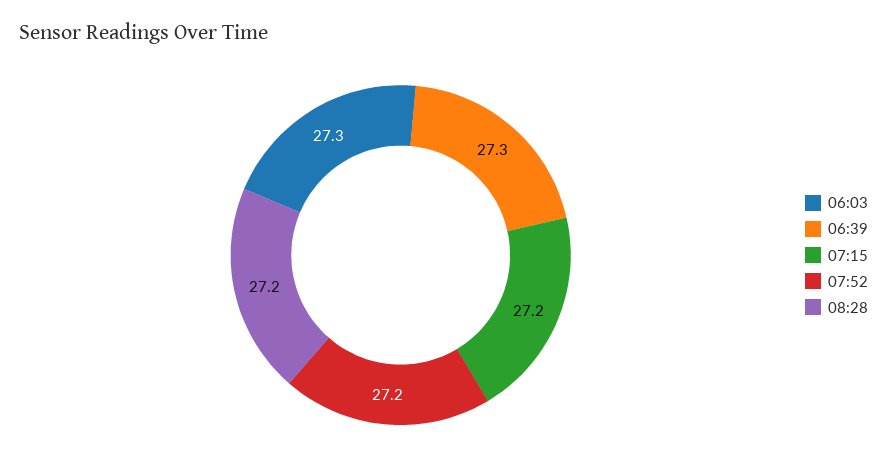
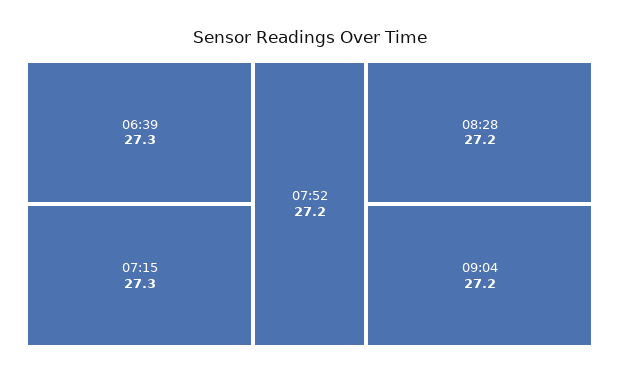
06:03: 27.3 -> none
07:15: 27.2 -> 27.3
09:04: none -> 27.2

